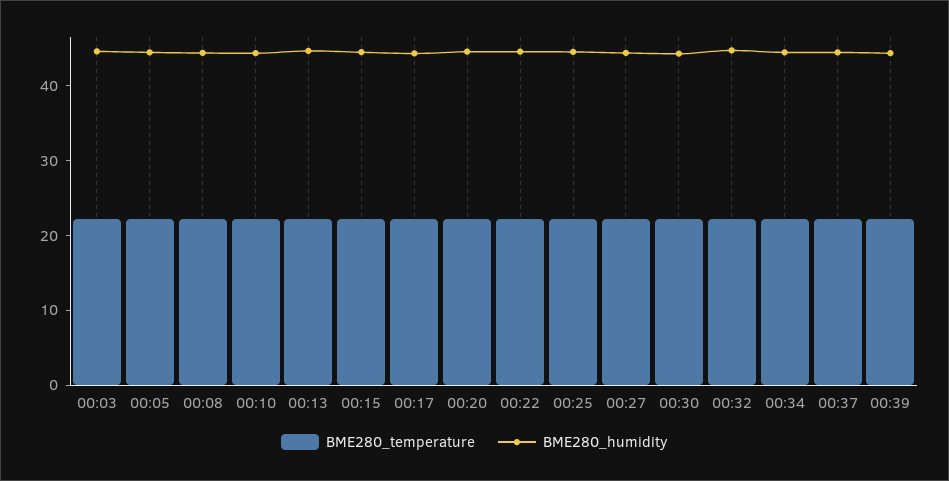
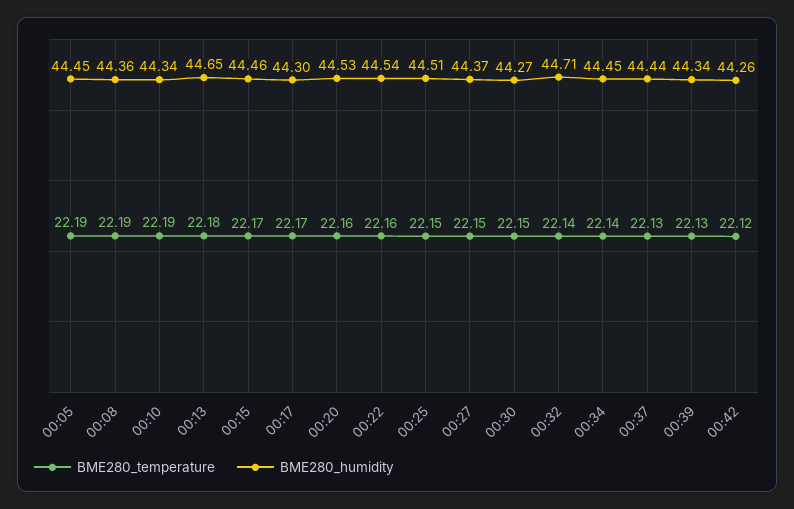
BME280_temperature, 00:03: 22 -> none
BME280_humidity, 00:03: 44 -> none
BME280_temperature, 00:42: none -> 22.12
BME280_humidity, 00:42: none -> 44.26

